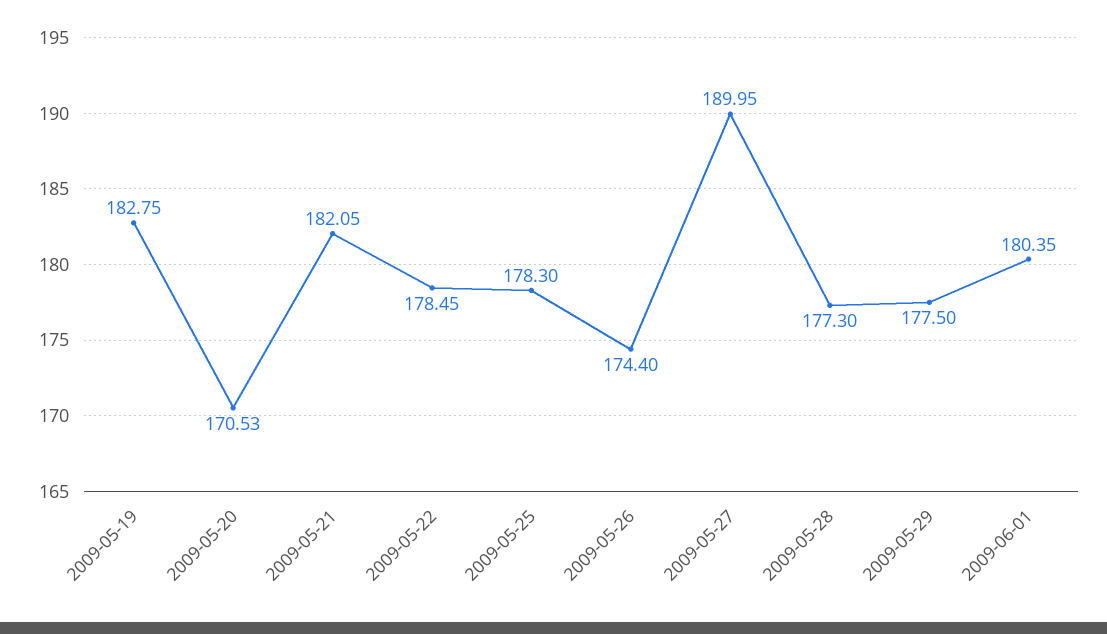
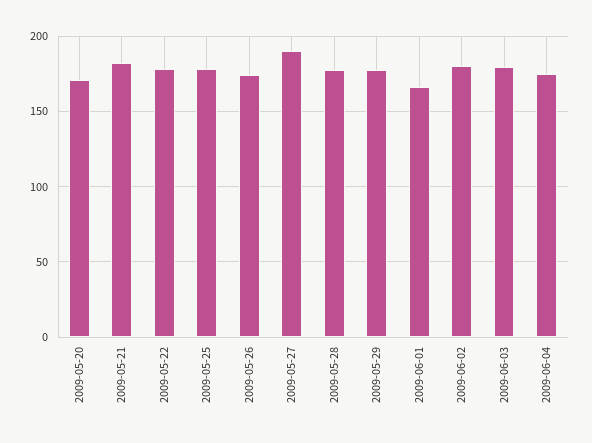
2009-05-19: 182.75 -> none
2009-06-01: 180.35 -> 165
2009-06-02: none -> 180
2009-06-03: none -> 180
2009-06-04: none -> 175

